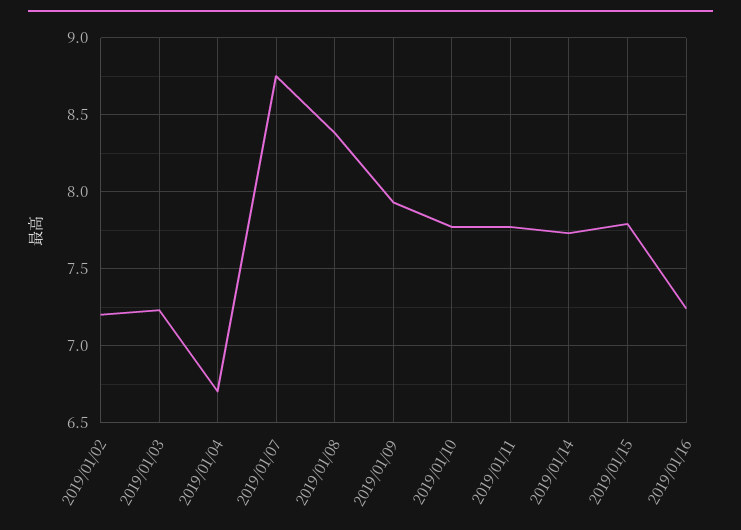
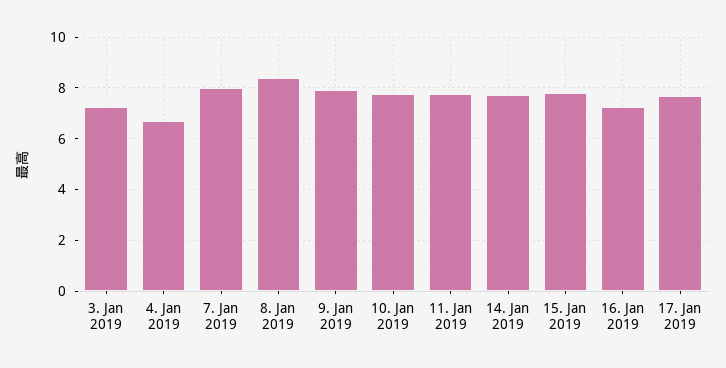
2019/01/02: 7.2 -> none
2019/01/07: 8.75 -> 8
17. Jan 2019: none -> 7.75

